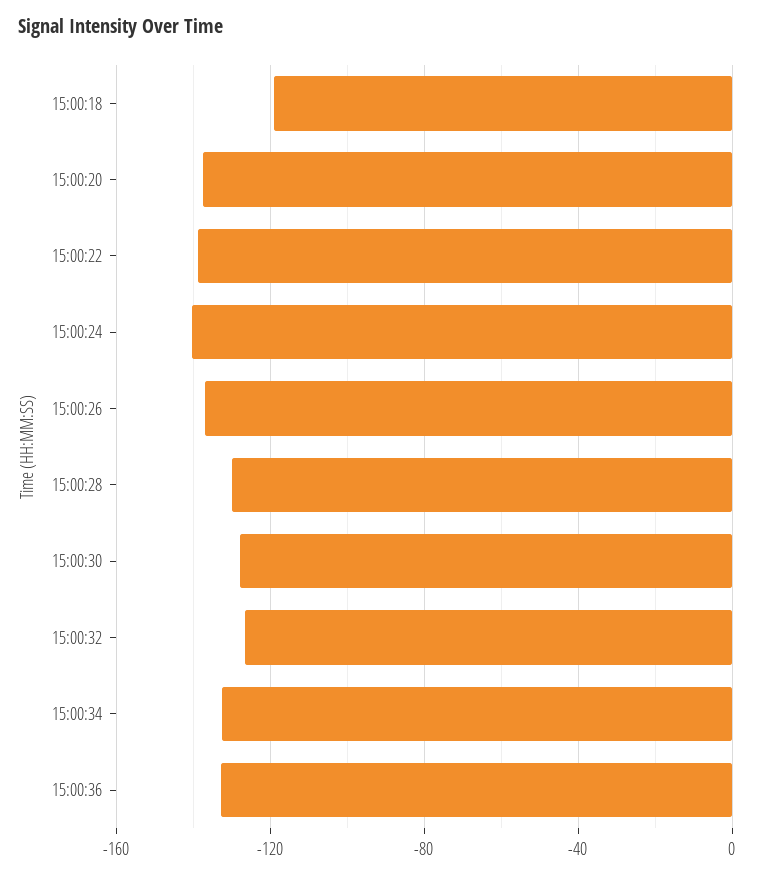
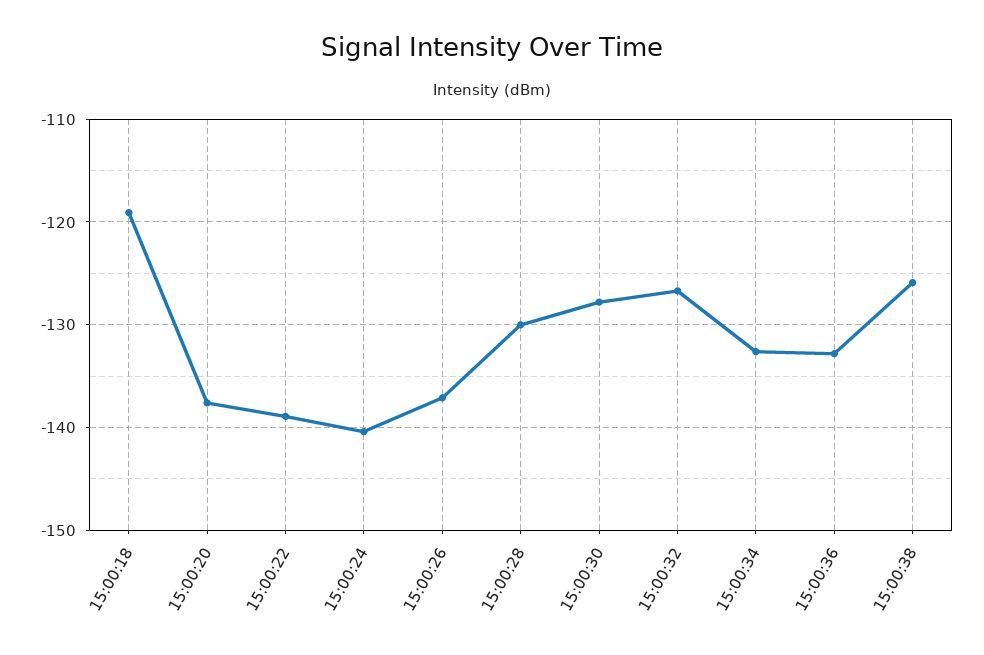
15:00:38: none -> -126

